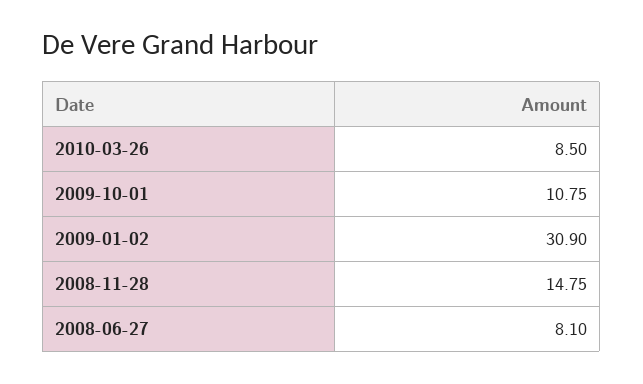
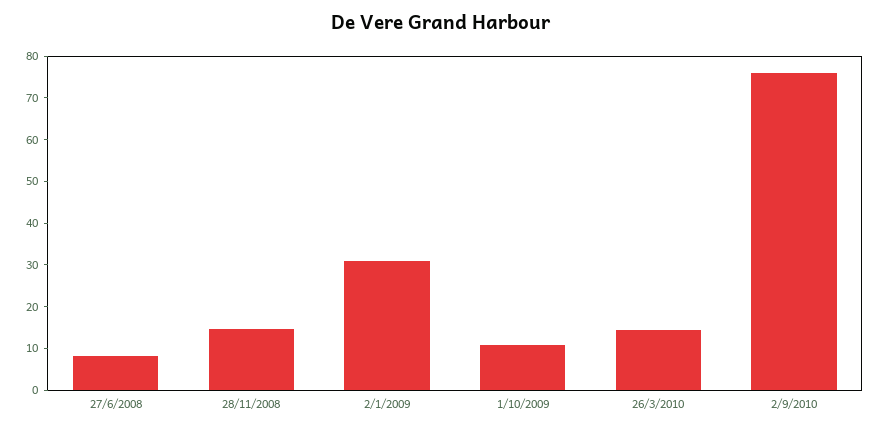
2010-03-26: 8.5 -> 14
2/9/2010: none -> 76

